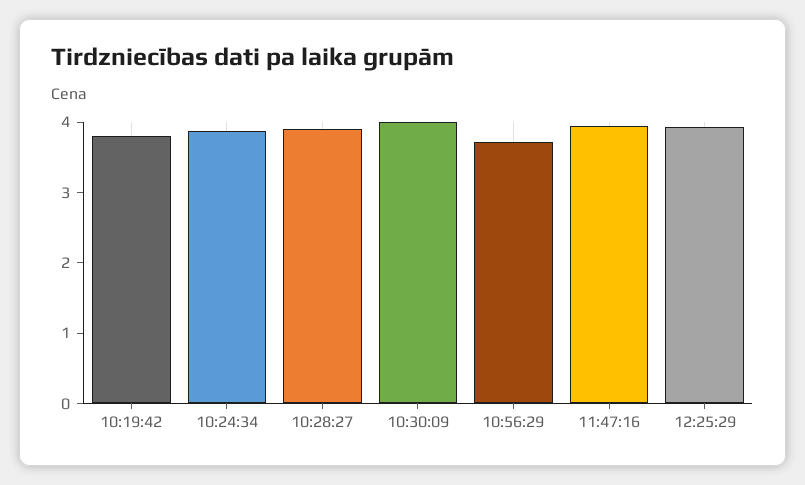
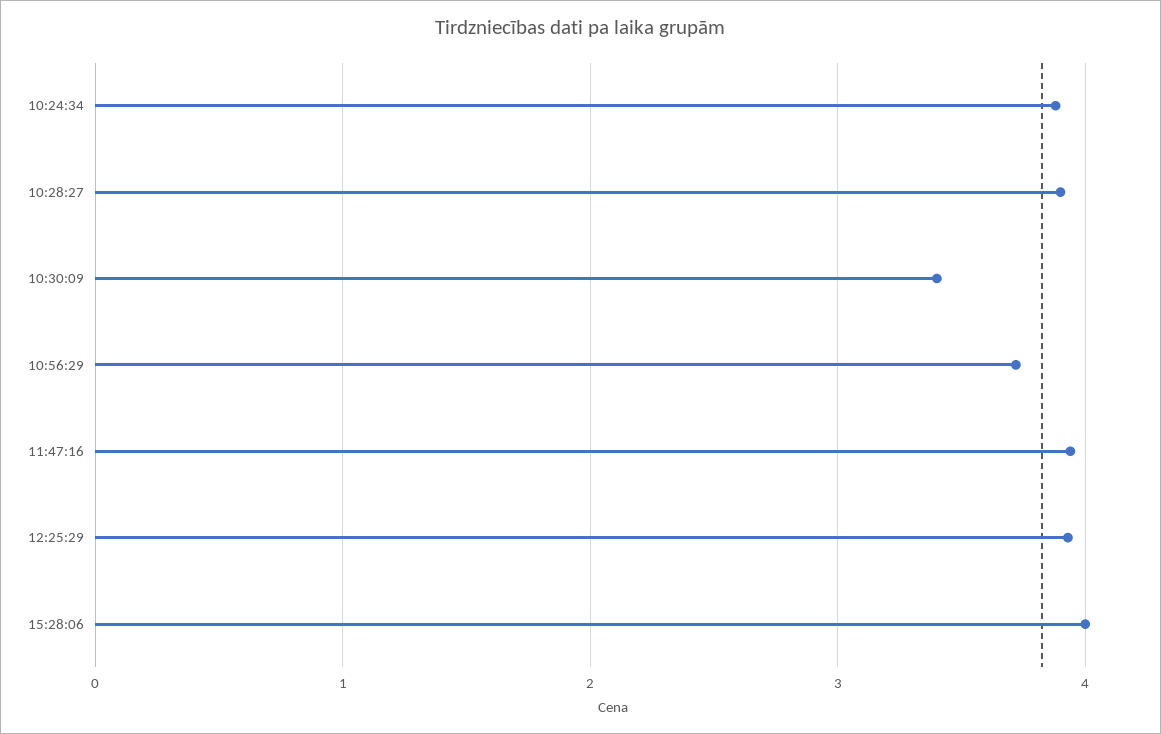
10:19:42: 3.8 -> none
10:30:09: 4 -> 3.4
15:28:06: none -> 4

